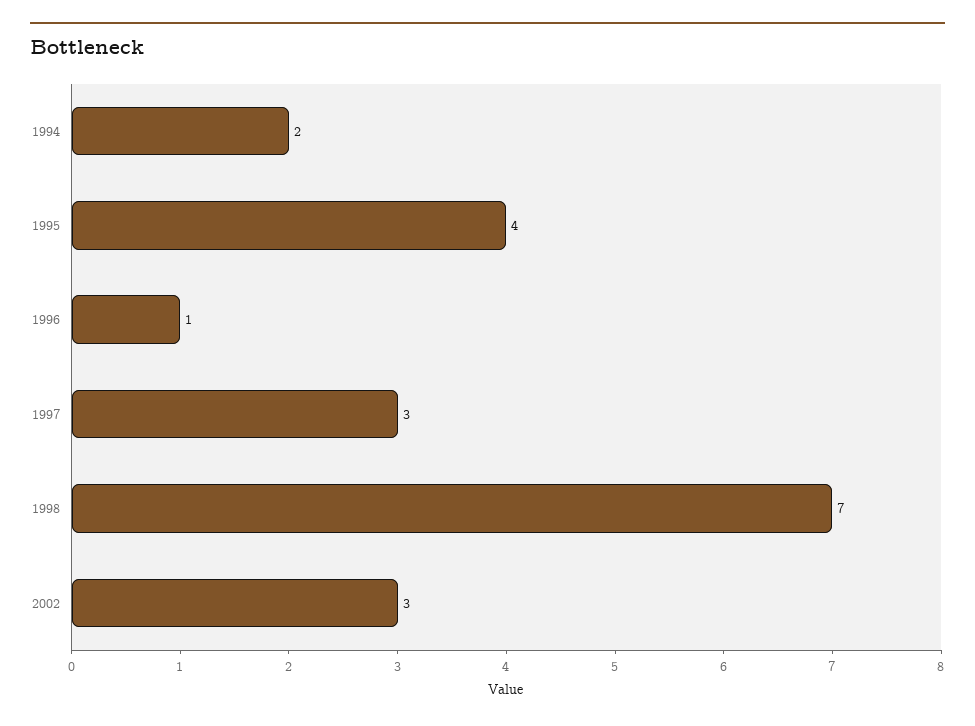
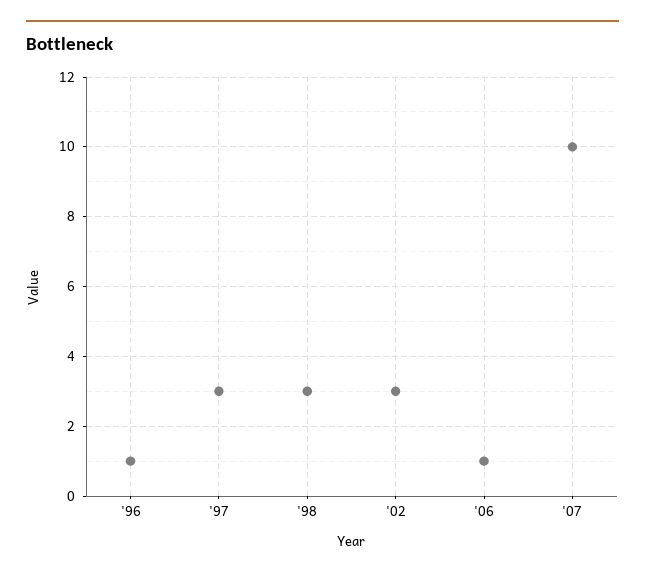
1994: 2 -> none
1995: 4 -> none
1998: 7 -> 3
'06: none -> 1
'07: none -> 10

